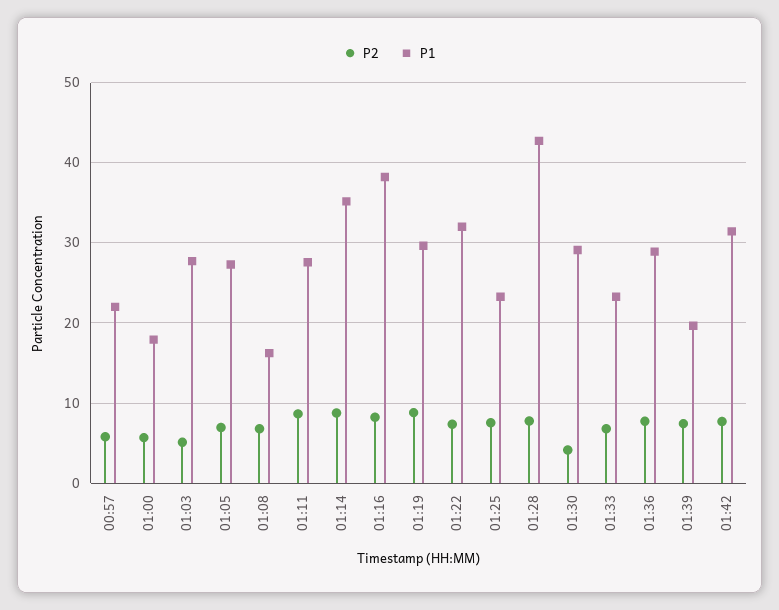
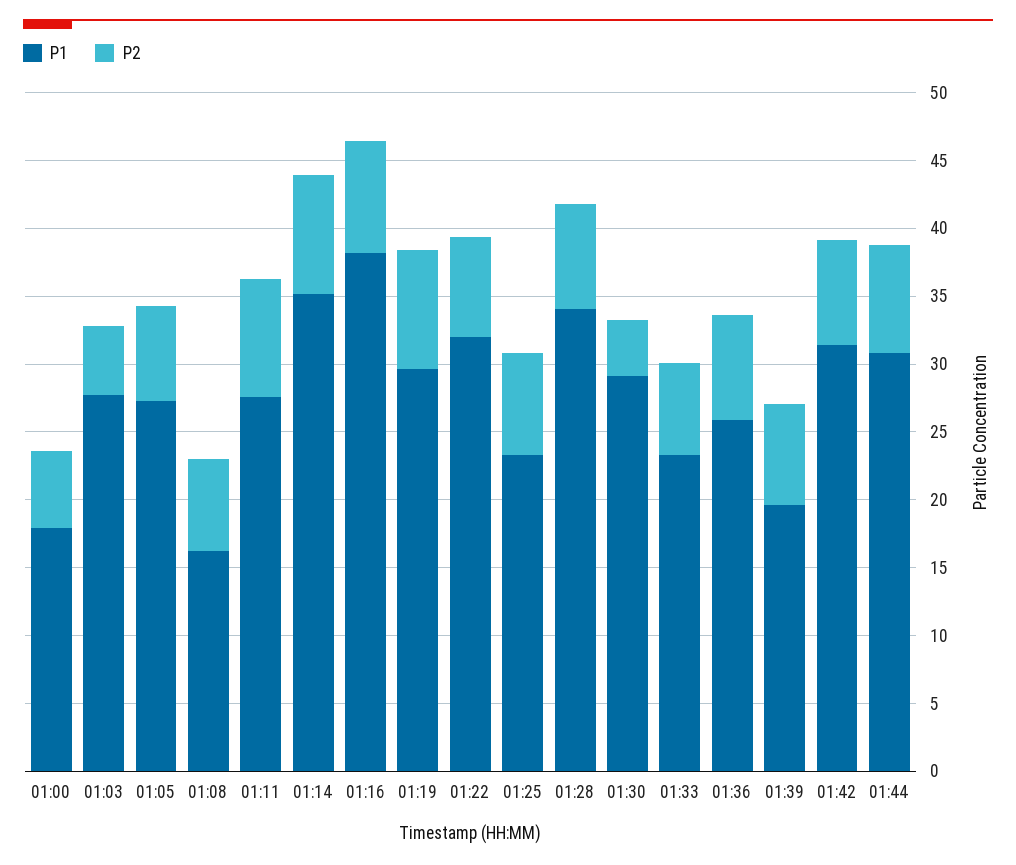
P2, 00:57: 6 -> none
P1, 00:57: 22 -> none
P1, 01:28: 43 -> 34
P1, 01:36: 29 -> 26
P1, 01:44: none -> 31
P2, 01:44: none -> 8

